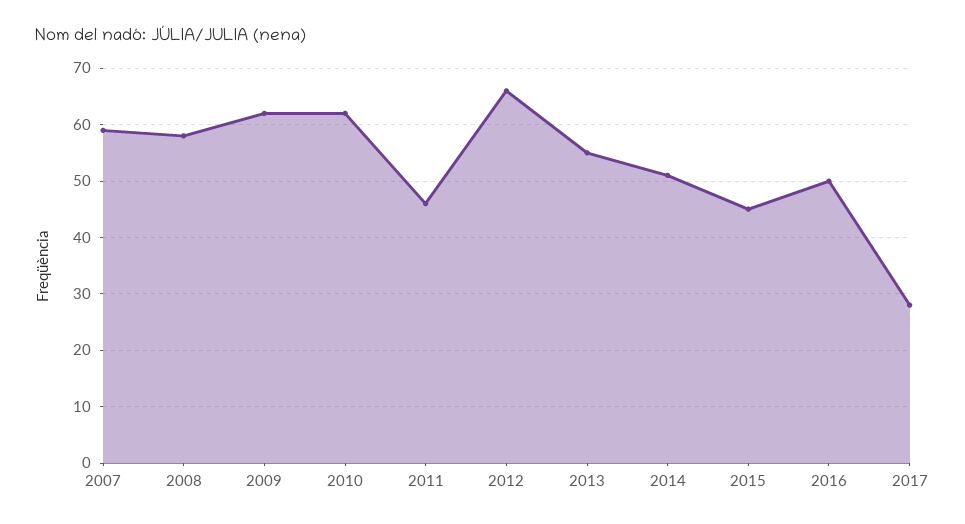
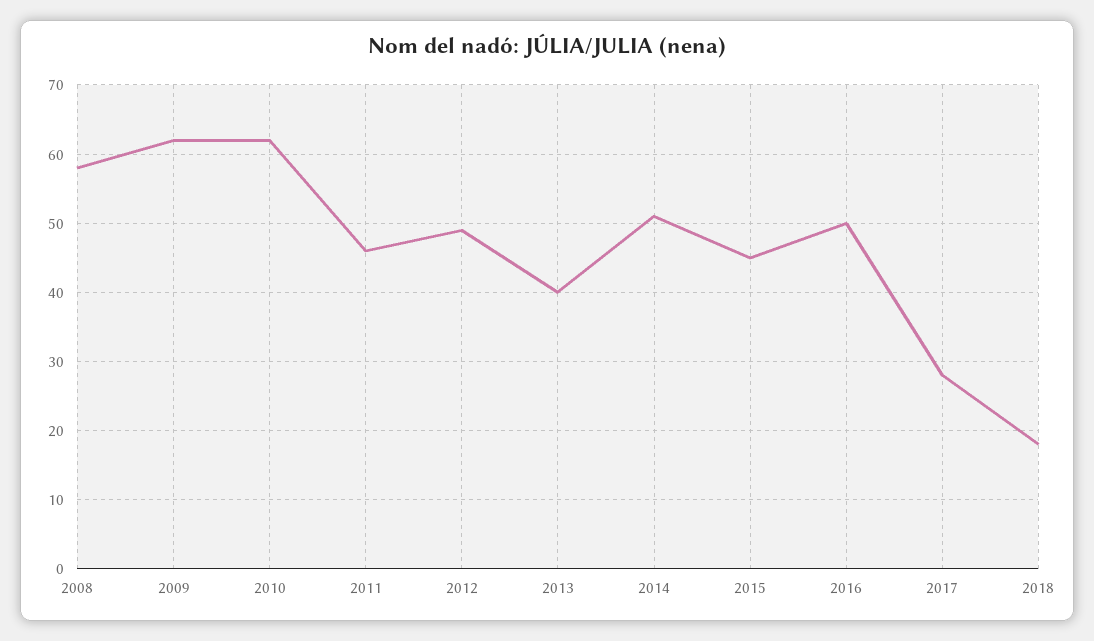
2007: 60 -> none
2012: 65 -> 49
2013: 55 -> 40
2018: none -> 18

